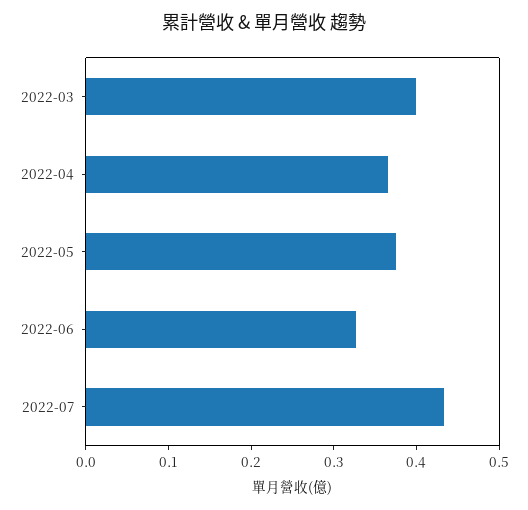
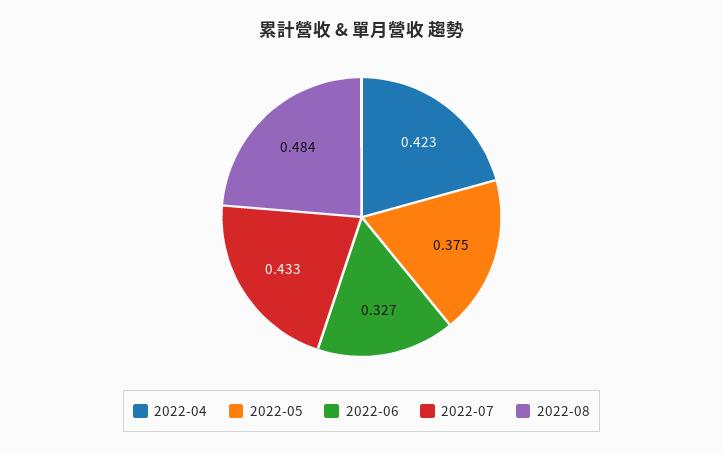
2022-03: 0.4 -> none
2022-04: 0.36 -> 0.423
2022-08: none -> 0.484

